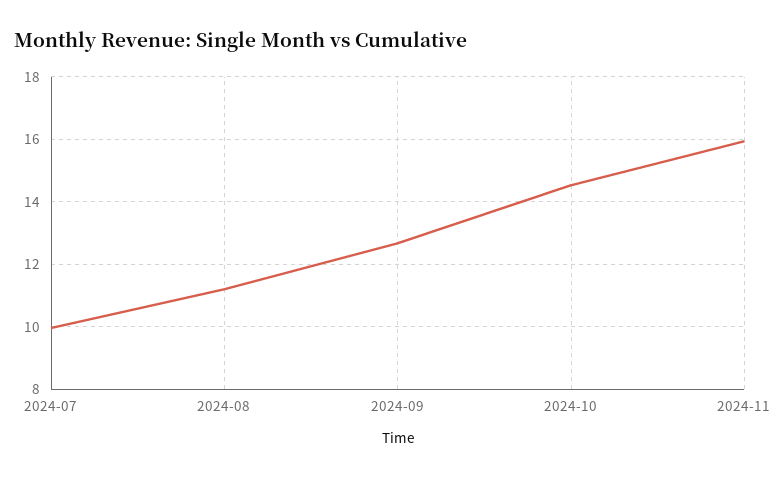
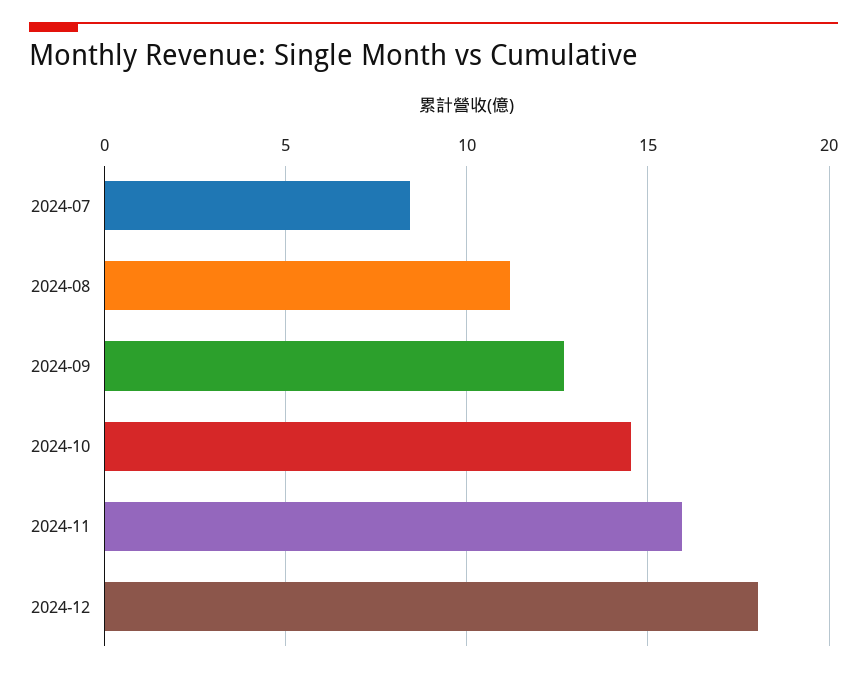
2024-07: 10 -> 8.5
2024-12: none -> 18

